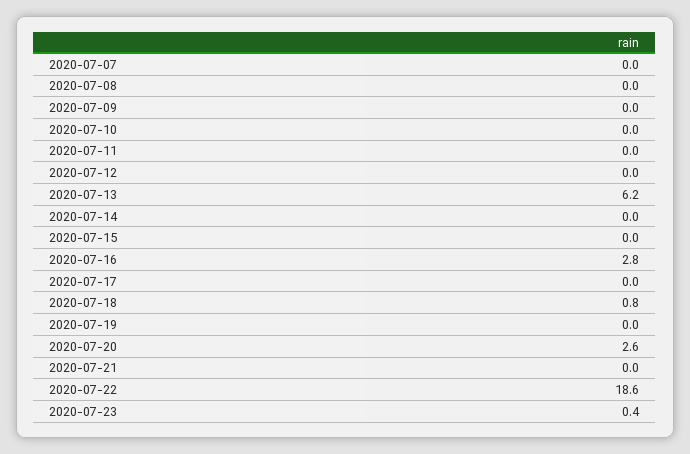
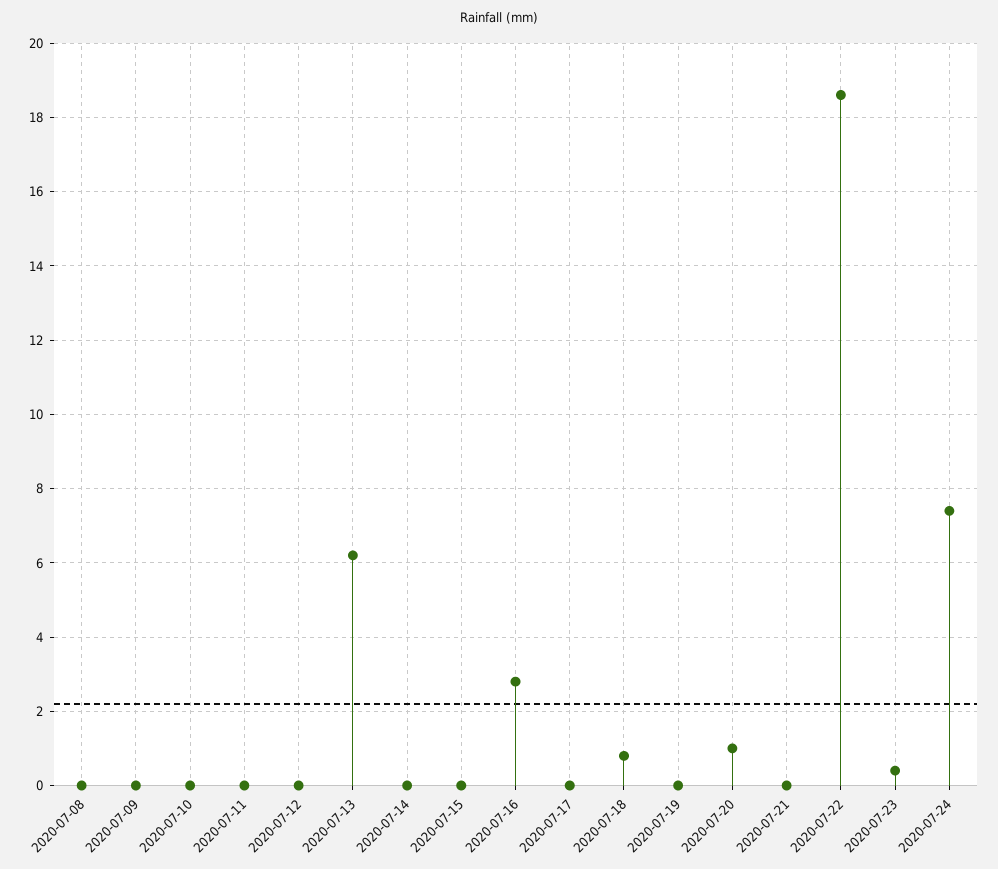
2020-07-07: 0 -> none
2020-07-20: 2.6 -> 1
2020-07-24: none -> 7.5

